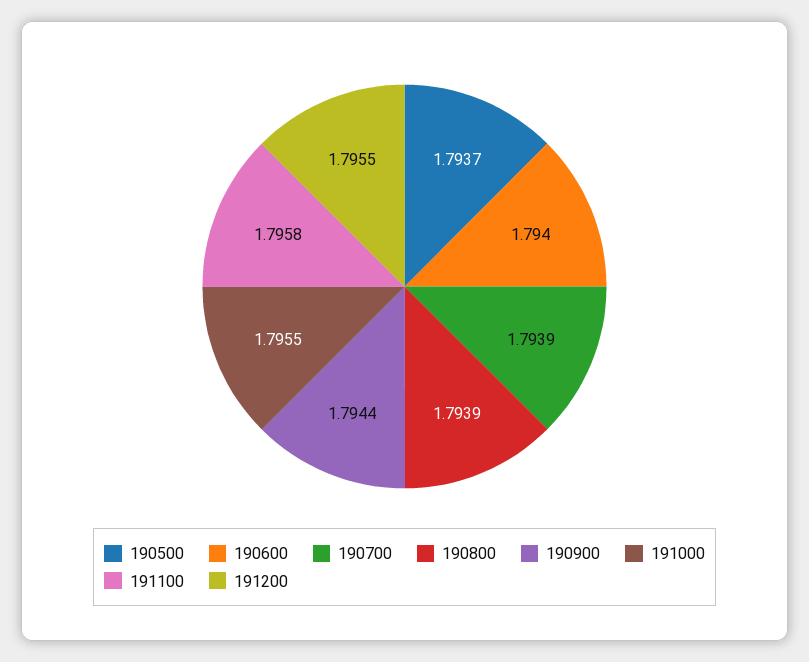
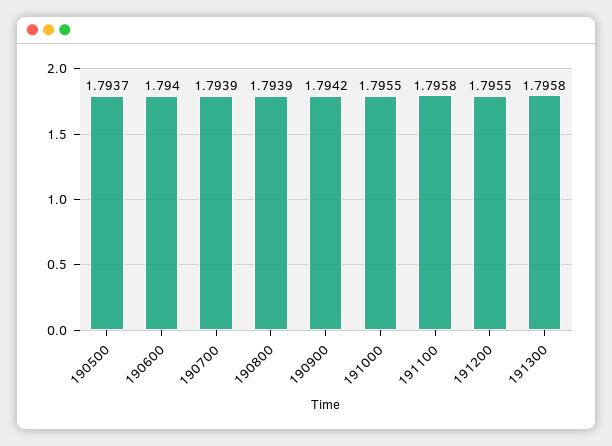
190900: 1.7944 -> 1.7942
191300: none -> 1.7958

